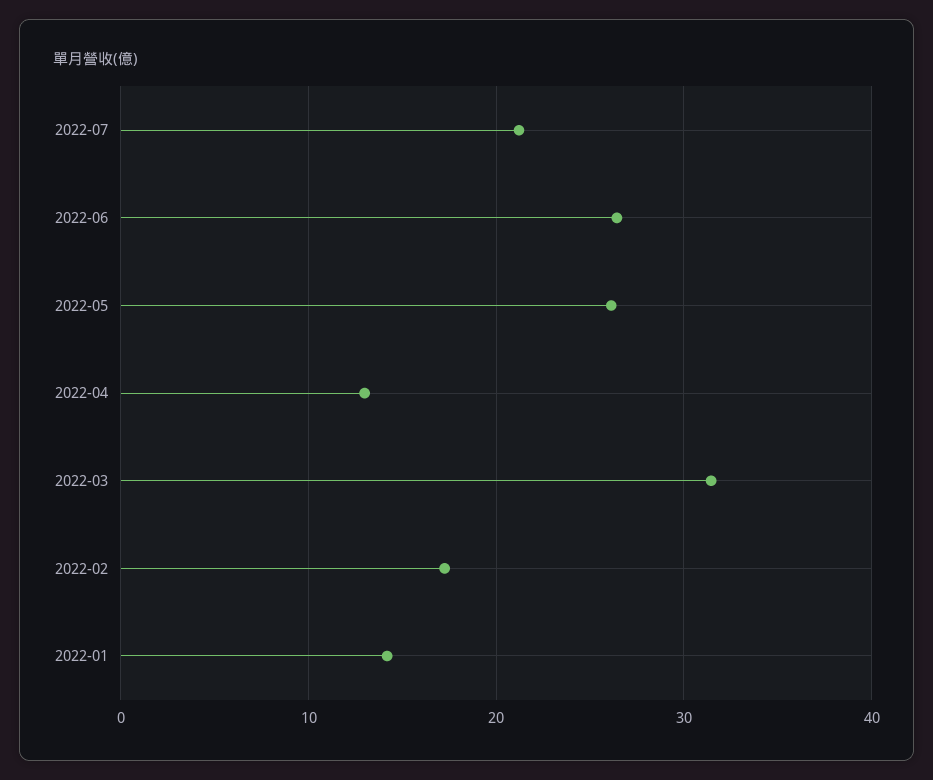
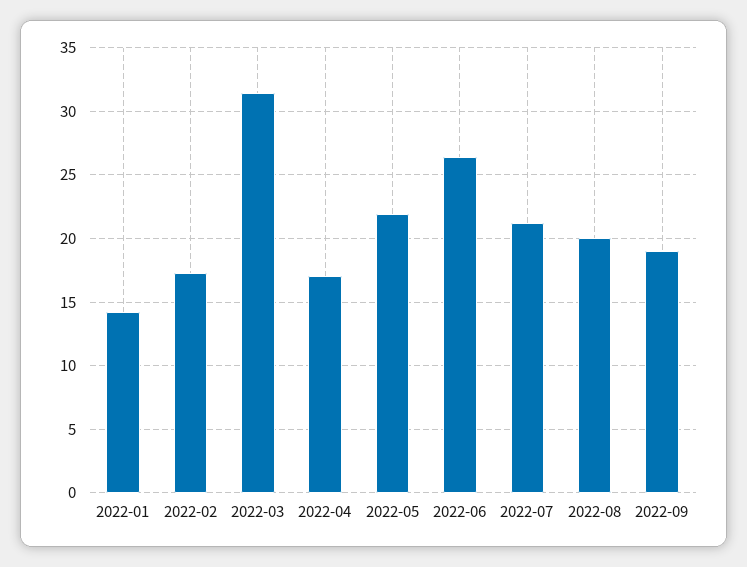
2022-05: 26 -> 22
2022-04: 13 -> 17
2022-08: none -> 20
2022-09: none -> 19

